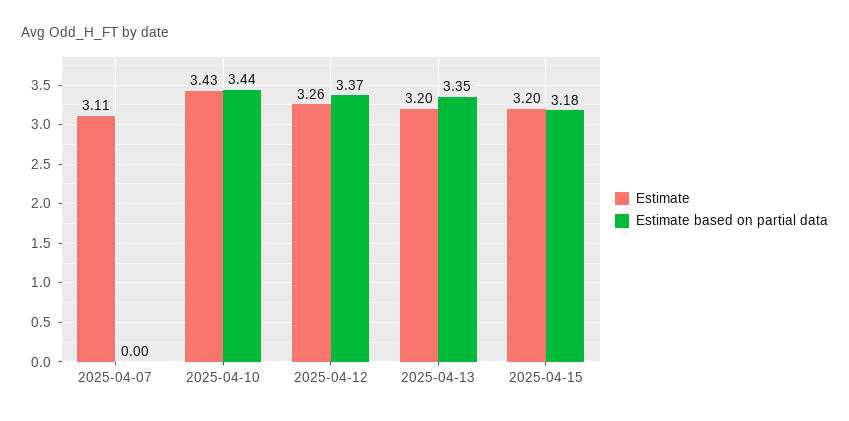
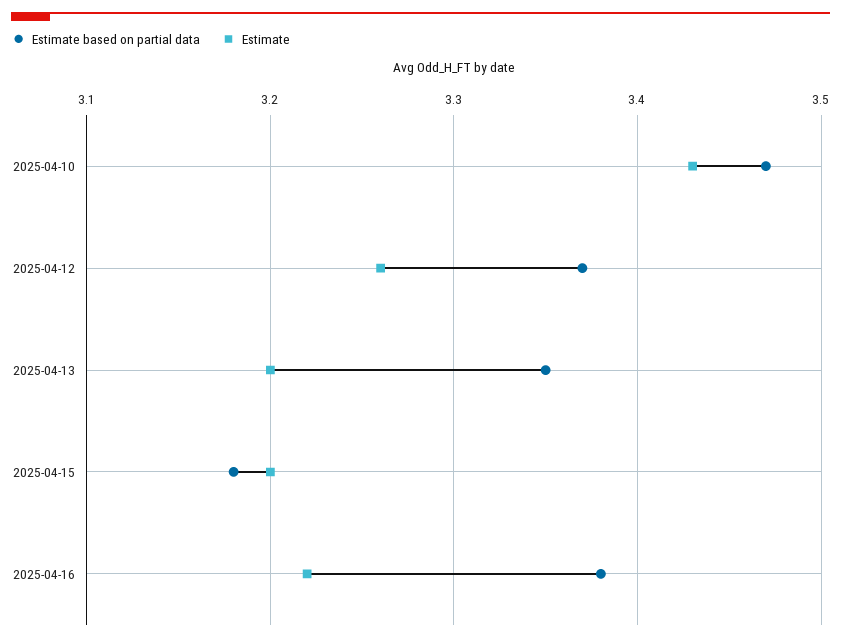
Estimate, 2025-04-07: 3.11 -> none
Estimate based on partial data, 2025-04-07: 0 -> none
Estimate based on partial data, 2025-04-10: 3.44 -> 3.47
Estimate based on partial data, 2025-04-16: none -> 3.38
Estimate, 2025-04-16: none -> 3.22

